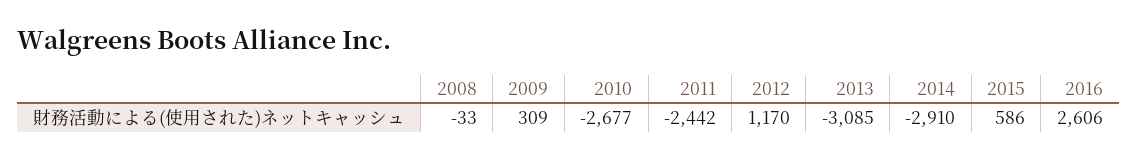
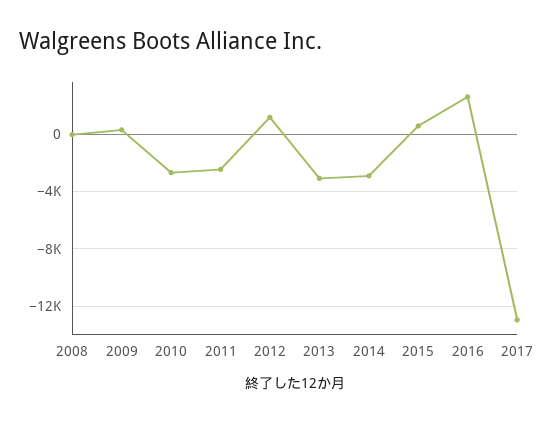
2017: none -> -13000

